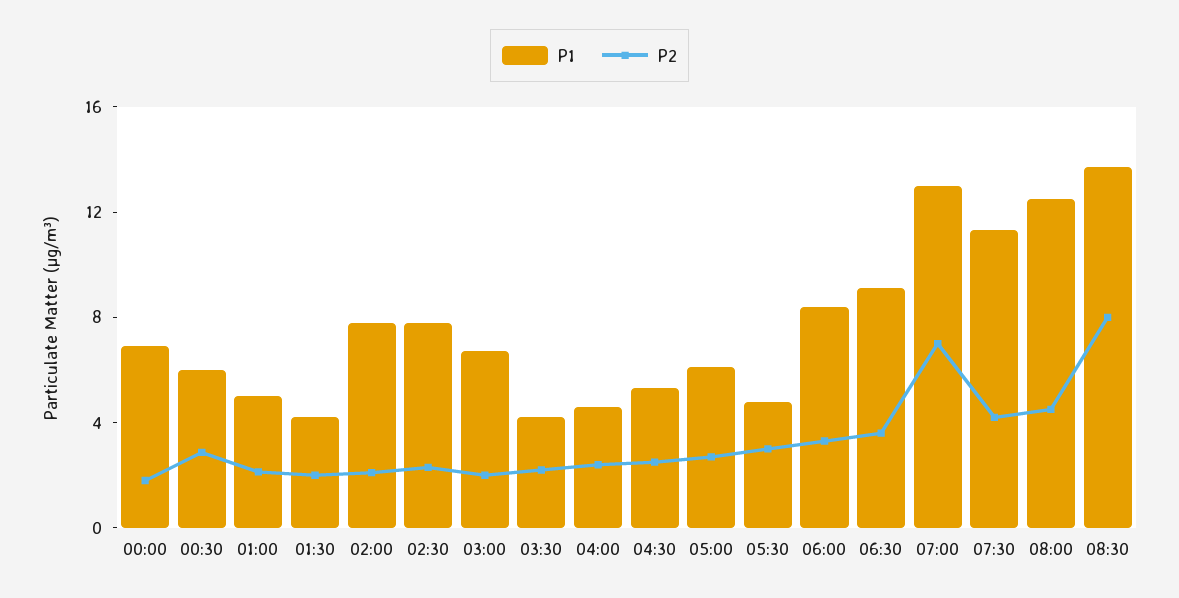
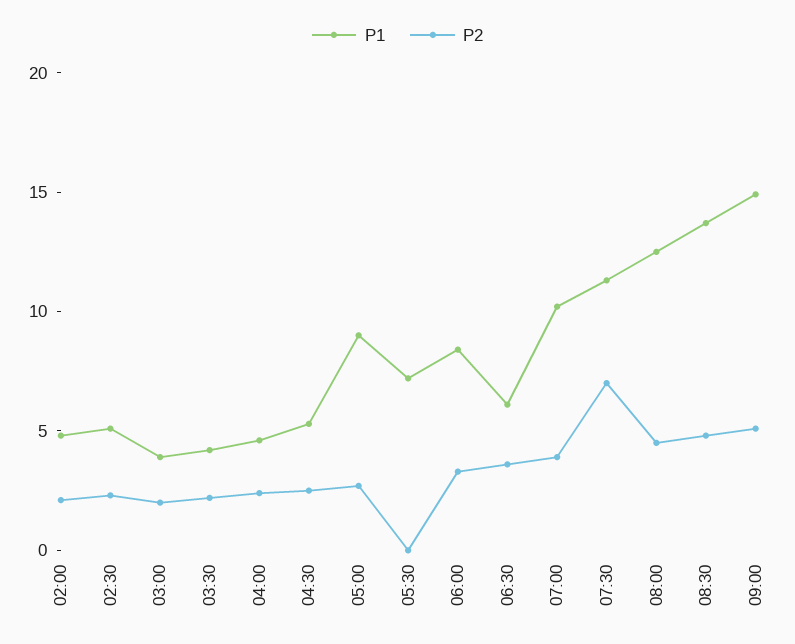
P1, 00:00: 7 -> none
P2, 00:00: 2 -> none
P1, 00:30: 6 -> none
P2, 00:30: 3 -> none
P1, 01:00: 5 -> none
P2, 01:00: 2 -> none
P1, 01:30: 4 -> none
P2, 01:30: 2 -> none
P1, 02:00: 8 -> 5
P1, 02:30: 8 -> 5
P1, 03:00: 7 -> 4
P1, 05:00: 6 -> 9
P1, 05:30: 5 -> 7
P2, 05:30: 3 -> 0
P1, 06:30: 9 -> 6
P1, 07:00: 13 -> 10
P2, 07:00: 7 -> 4
P2, 07:30: 4 -> 7
P2, 08:30: 8 -> 5
P1, 09:00: none -> 15
P2, 09:00: none -> 5

